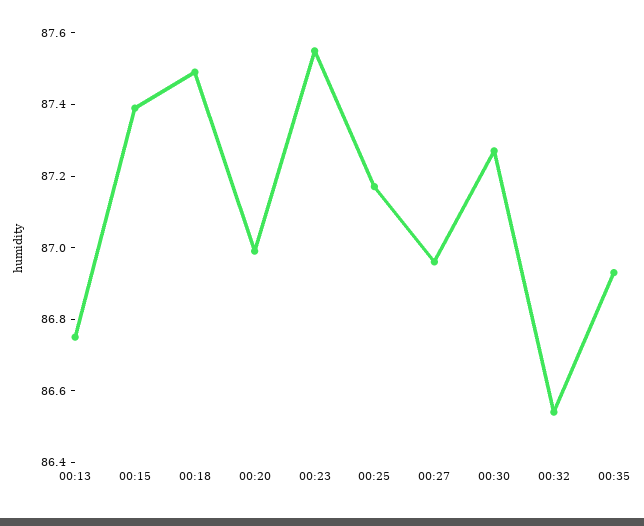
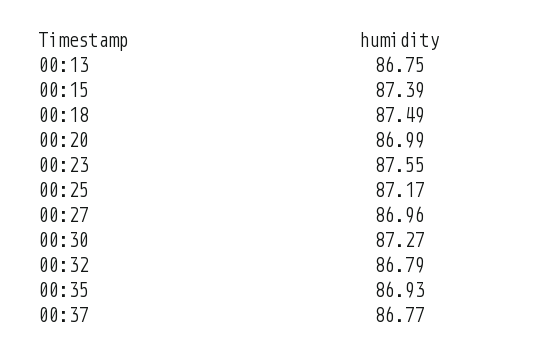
00:32: 86.55 -> 86.79
00:37: none -> 86.77

